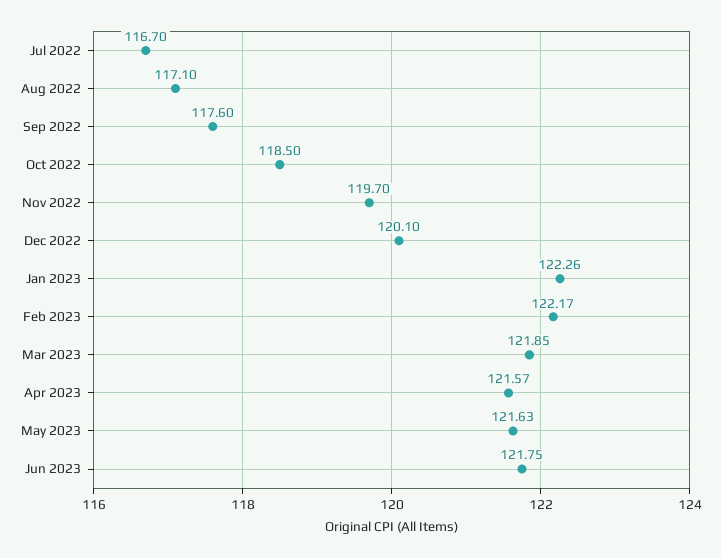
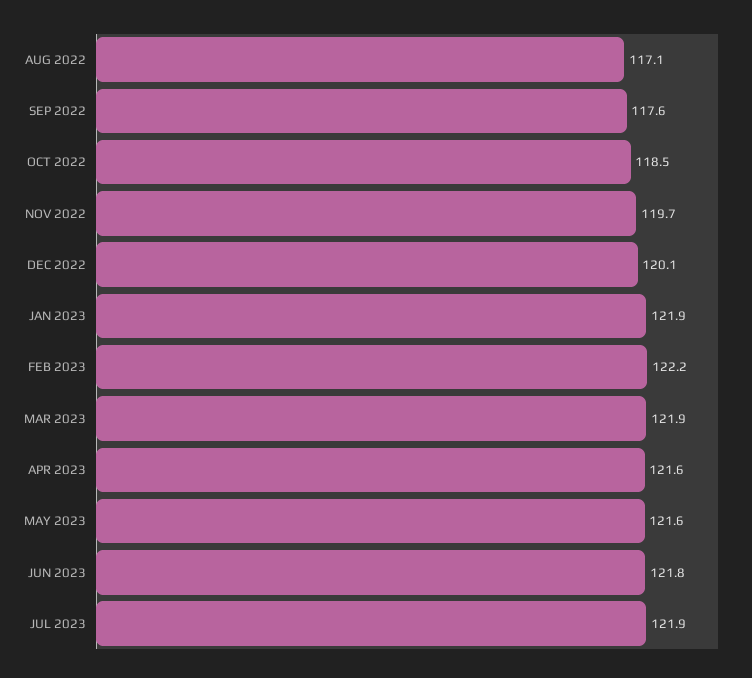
Jul 2022: 116.7 -> none
Jan 2023: 122.26 -> 121.9
JUL 2023: none -> 121.9

